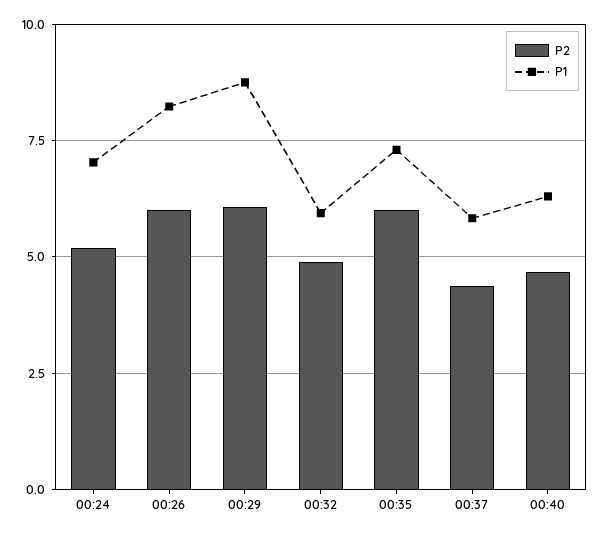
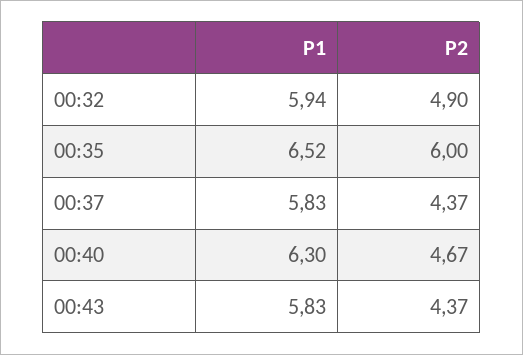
P2, 00:24: 5.25 -> none
P1, 00:24: 7 -> none
P2, 00:26: 6 -> none
P1, 00:26: 8.25 -> none
P2, 00:29: 6 -> none
P1, 00:29: 8.75 -> none
P1, 00:35: 7.25 -> 6.52
P1, 00:43: none -> 5.83
P2, 00:43: none -> 4.37

